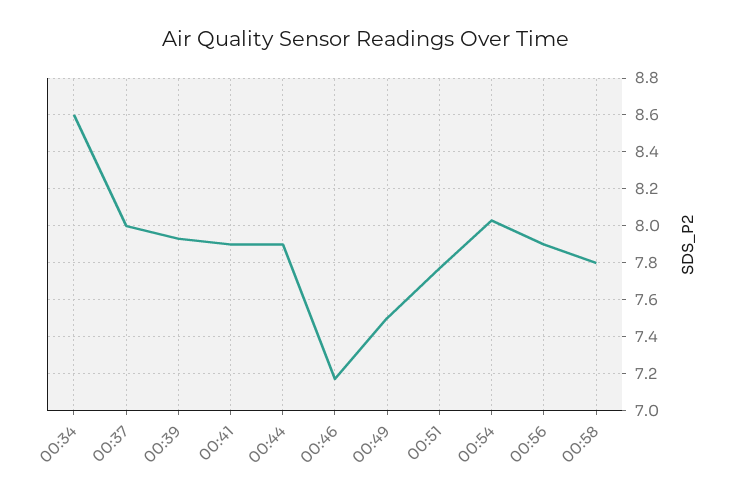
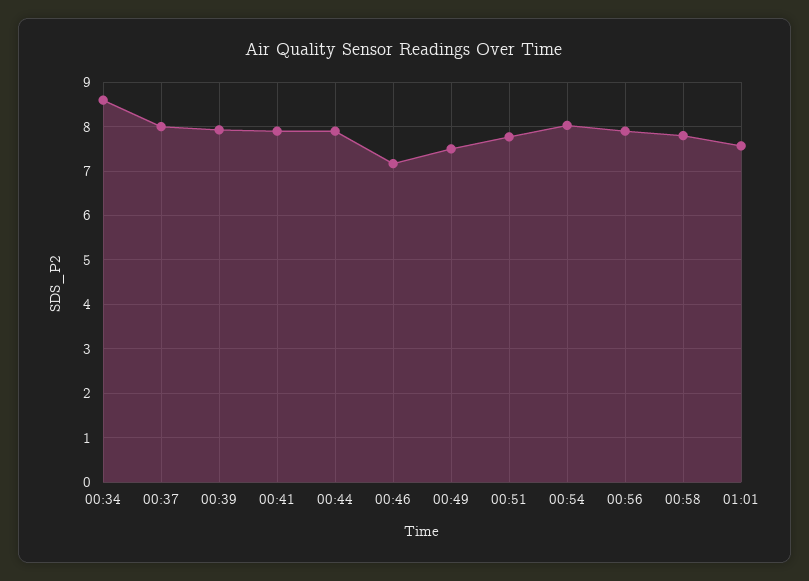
01:01: none -> 7.6

